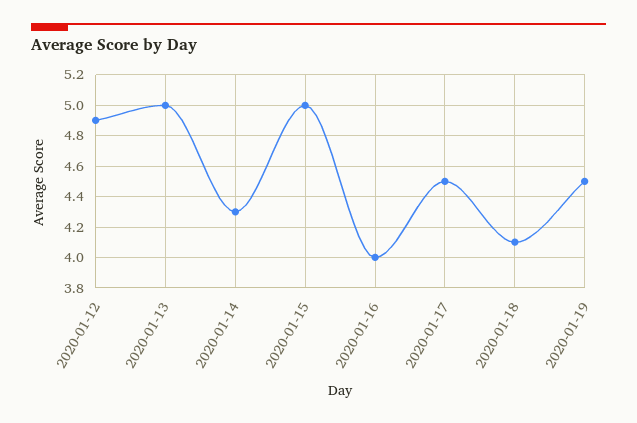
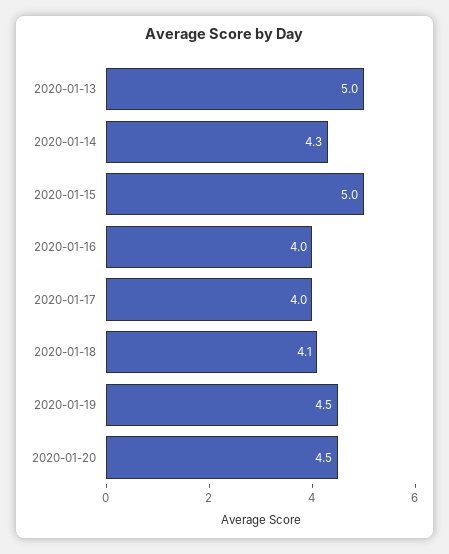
2020-01-12: 4.9 -> none
2020-01-17: 4.5 -> 4
2020-01-20: none -> 4.5

